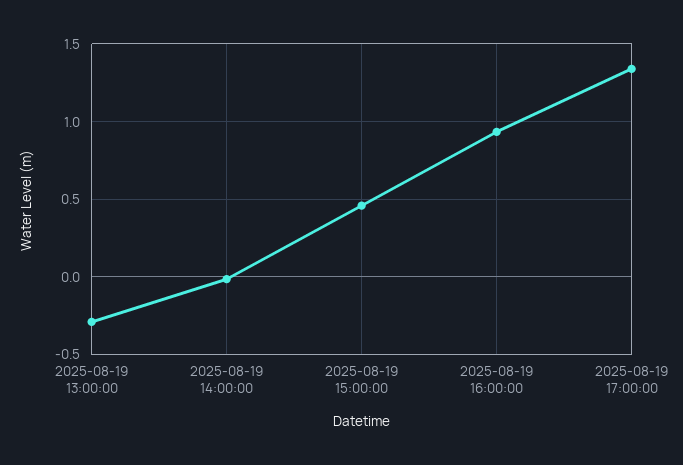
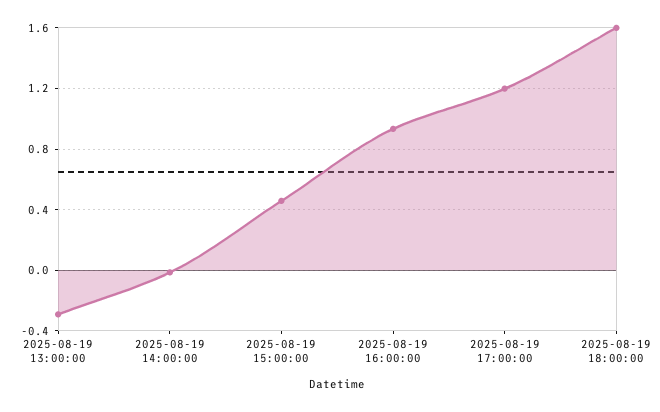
2025-08-19 17:00:00: 1.35 -> 1.2
2025-08-19 18:00:00: none -> 1.6

